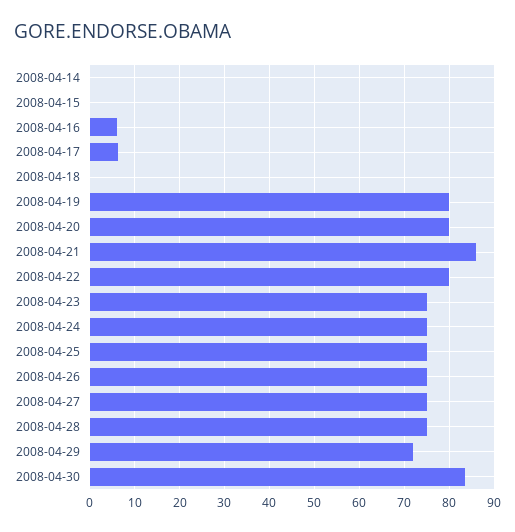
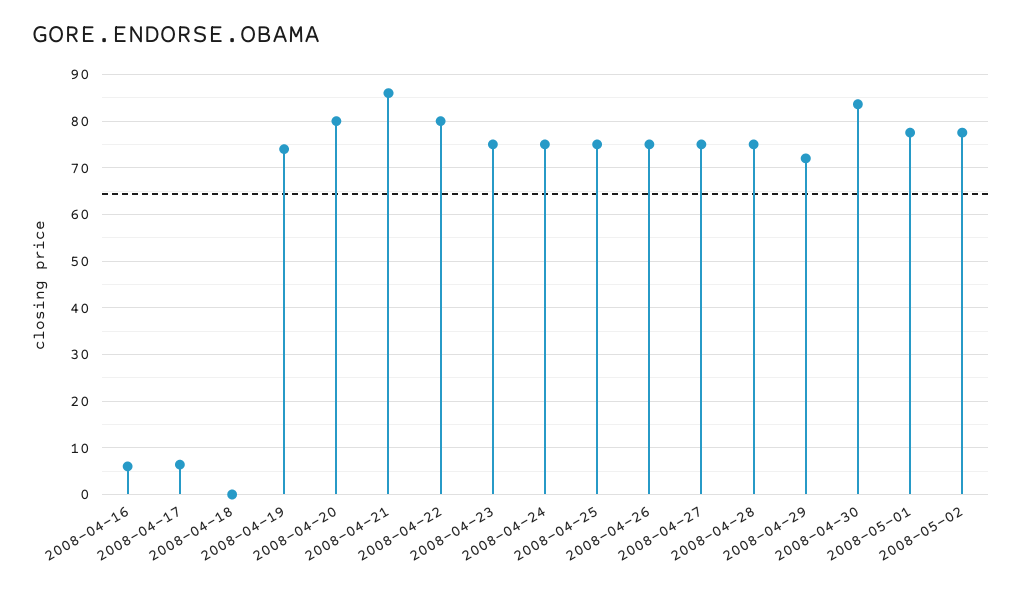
2008-04-14: 0 -> none
2008-04-15: 0 -> none
2008-04-19: 80 -> 74
2008-05-01: none -> 78
2008-05-02: none -> 78

